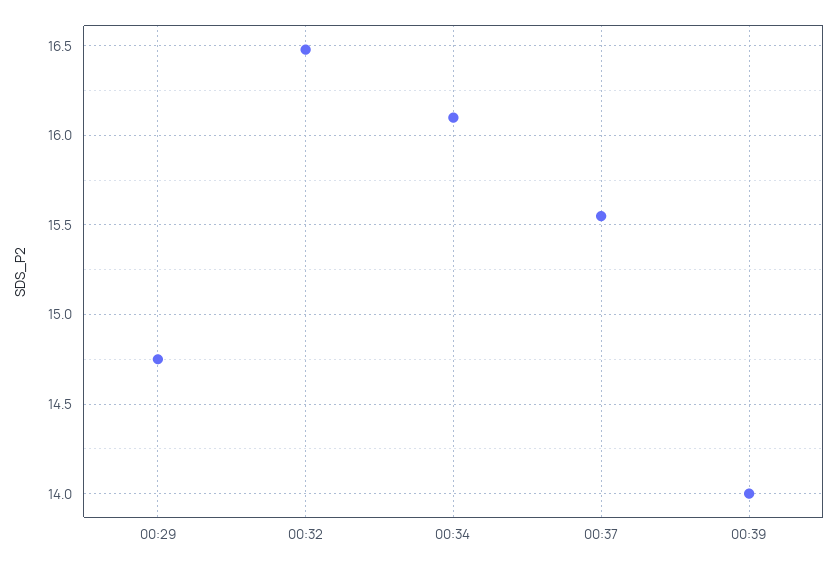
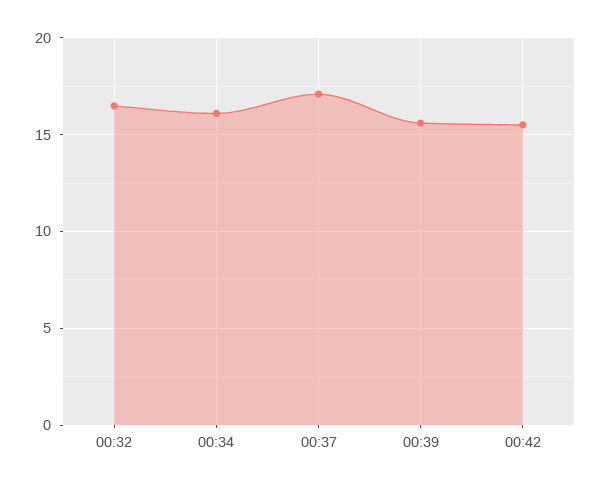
00:29: 14.75 -> none
00:37: 15.55 -> 17
00:39: 14 -> 15.5
00:42: none -> 15.5

